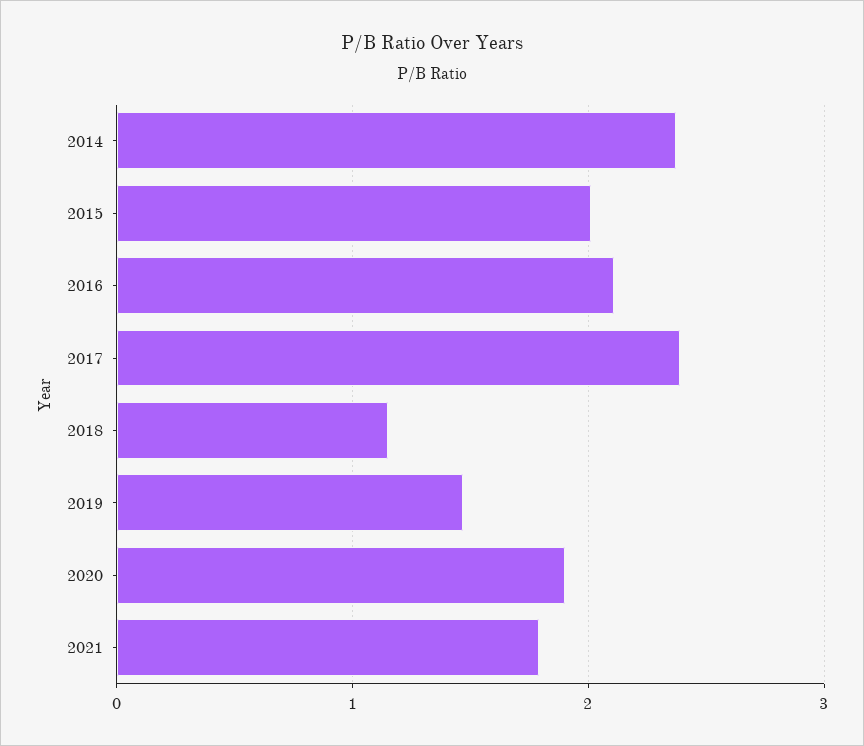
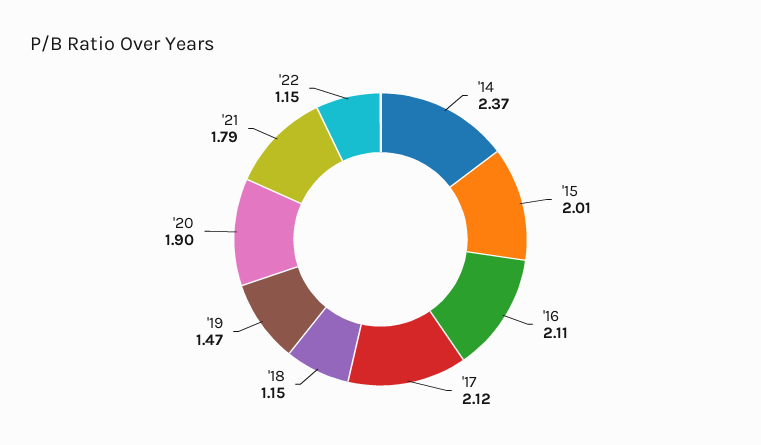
2017: 2.4 -> 2.12
'22: none -> 1.15

